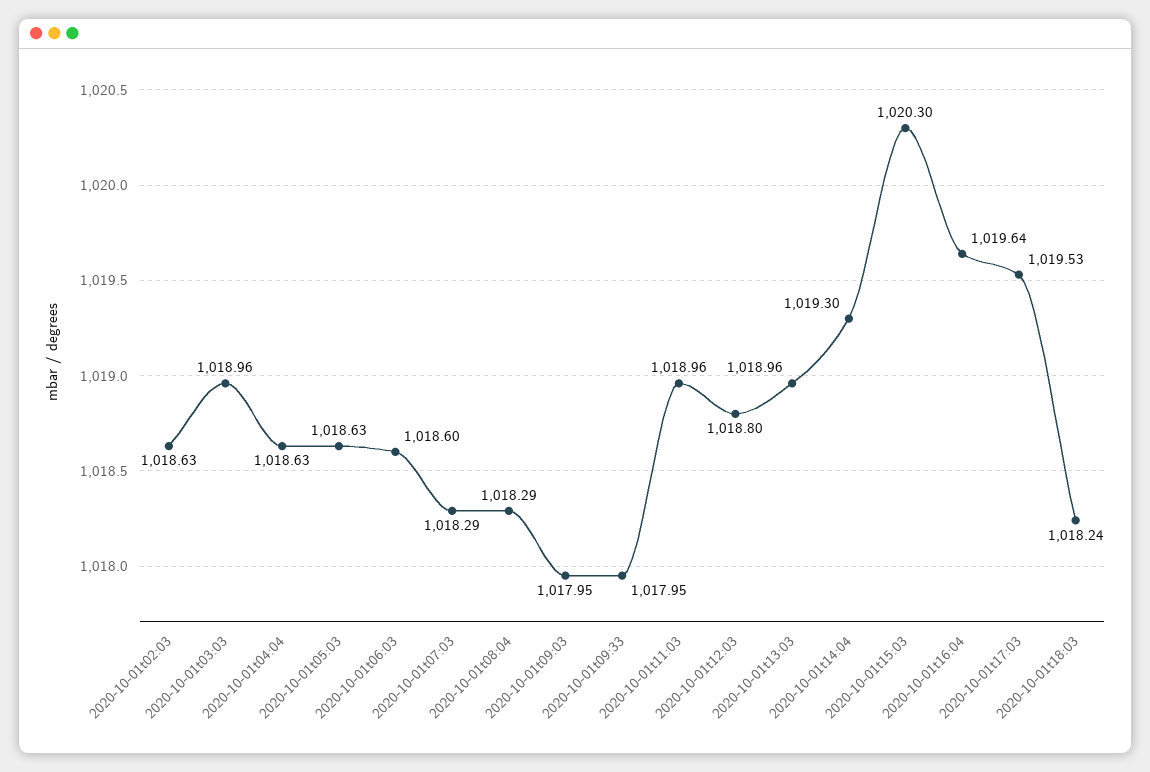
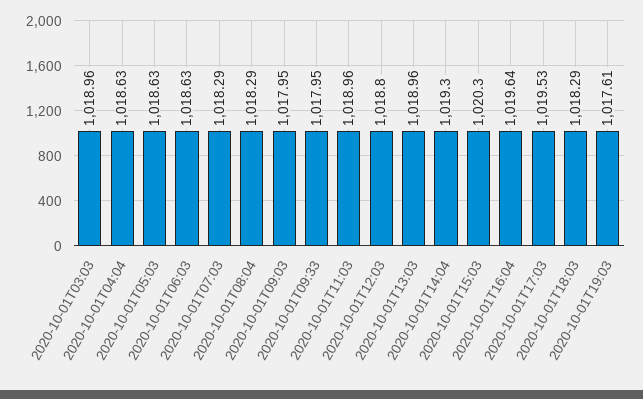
2020-10-01t02:03: 1018.63 -> none
2020-10-01t06:03: 1018.6 -> 1018.63
2020-10-01t18:03: 1018.24 -> 1018.29
2020-10-01T19:03: none -> 1017.61

